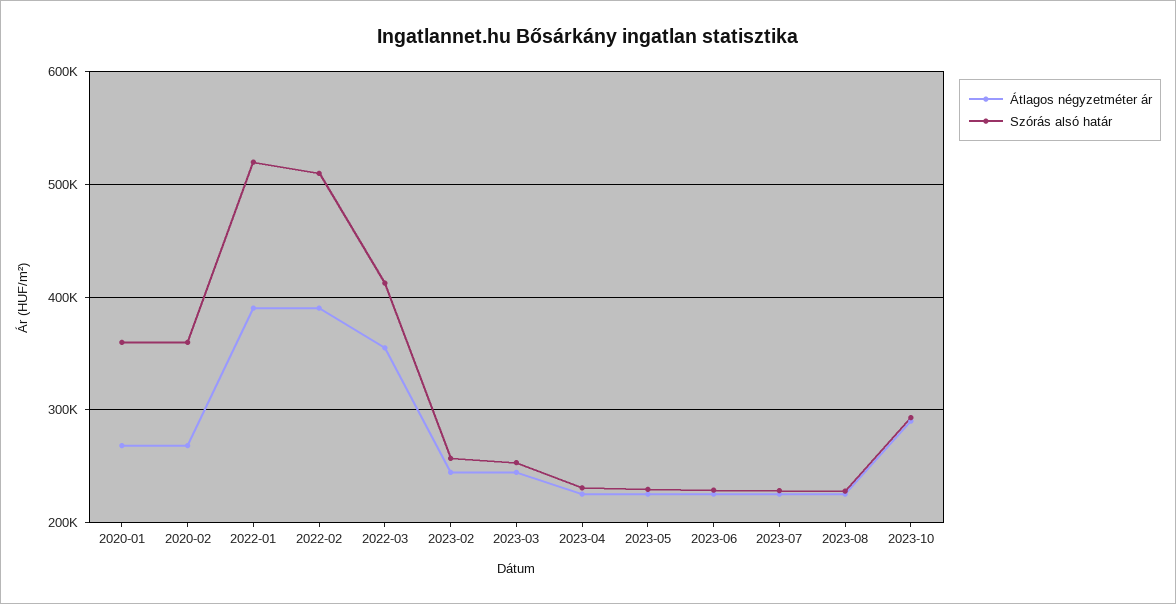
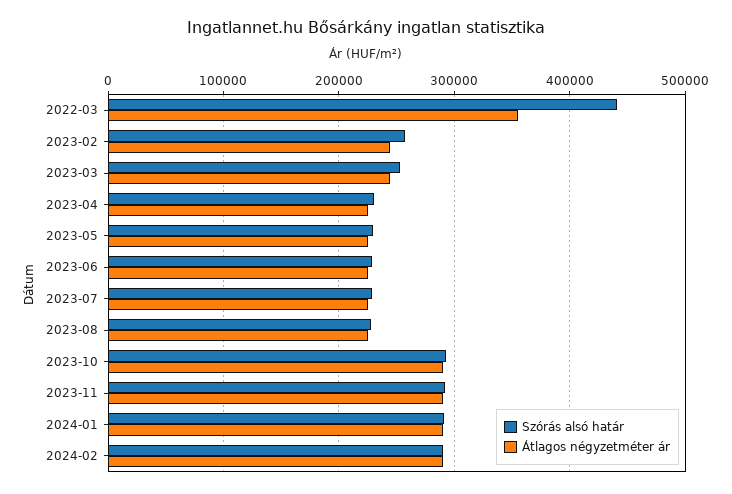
Átlagos négyzetméter ár, 2020-01: 270000 -> none
Szórás alsó határ, 2020-01: 360000 -> none
Átlagos négyzetméter ár, 2020-02: 270000 -> none
Szórás alsó határ, 2020-02: 360000 -> none
Átlagos négyzetméter ár, 2022-01: 390000 -> none
Szórás alsó határ, 2022-01: 520000 -> none
Átlagos négyzetméter ár, 2022-02: 390000 -> none
Szórás alsó határ, 2022-02: 510000 -> none
Szórás alsó határ, 2022-03: 410000 -> 440000
Szórás alsó határ, 2023-11: none -> 290000
Átlagos négyzetméter ár, 2023-11: none -> 290000
Szórás alsó határ, 2024-01: none -> 290000
Átlagos négyzetméter ár, 2024-01: none -> 290000
Szórás alsó határ, 2024-02: none -> 290000
Átlagos négyzetméter ár, 2024-02: none -> 290000

